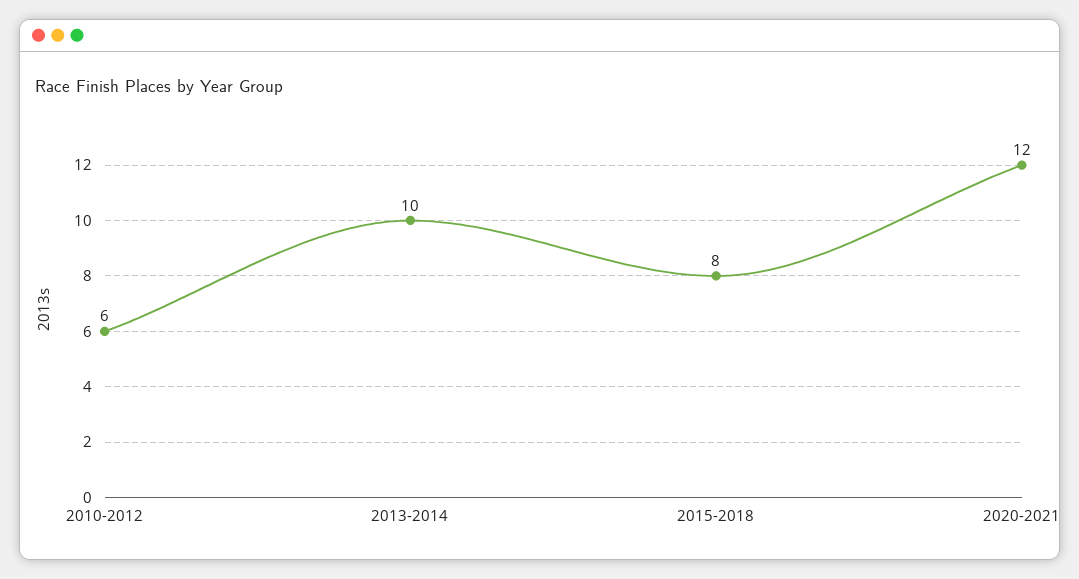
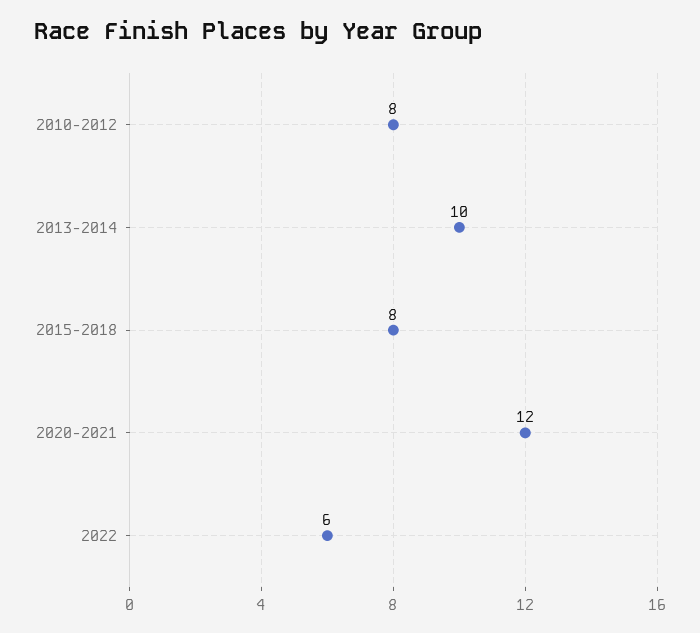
2010-2012: 6 -> 8
2022: none -> 6

